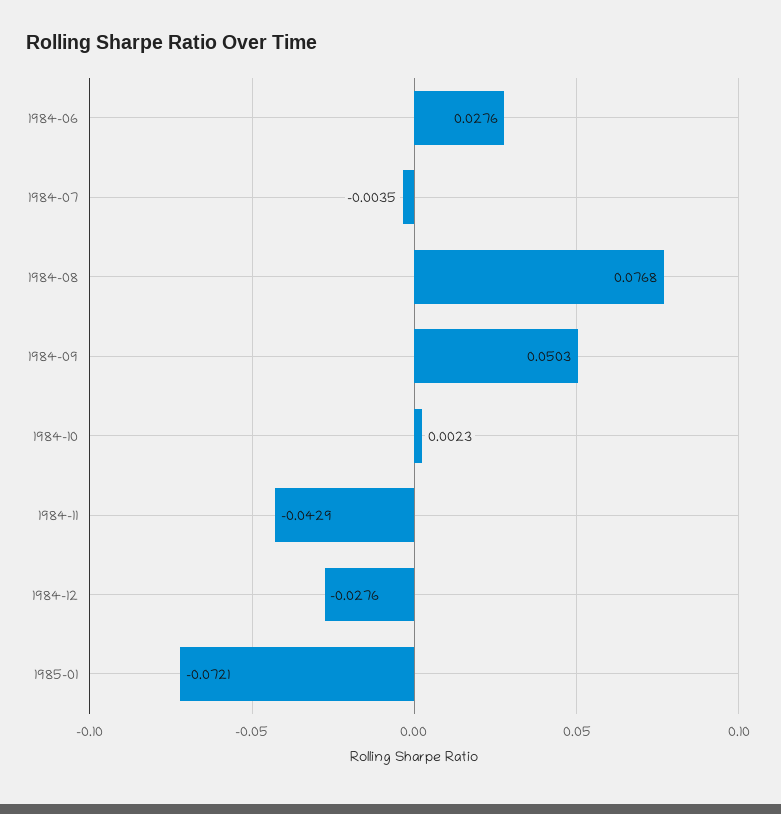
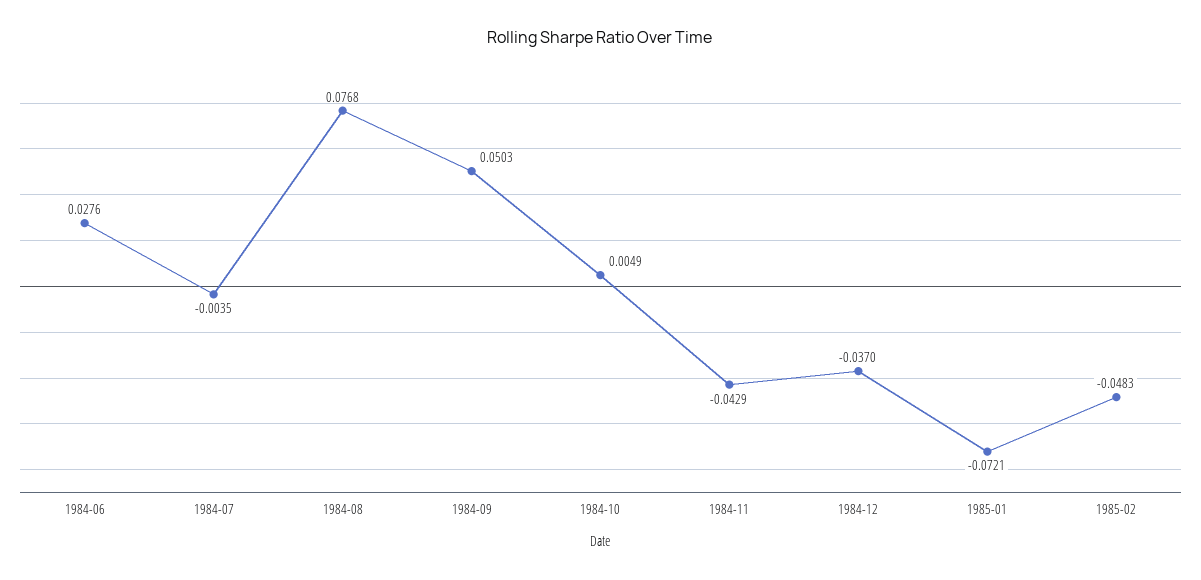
1984-10: 0.0023 -> 0.0049
1984-12: -0.0276 -> -0.037
1985-02: none -> -0.0483

